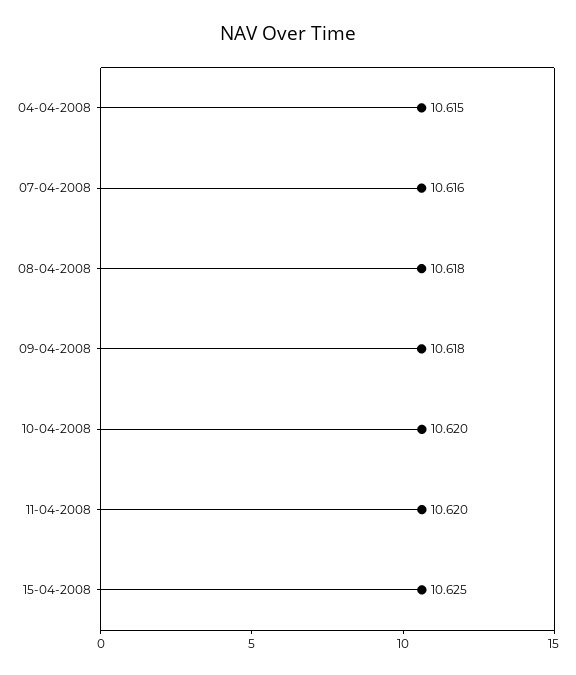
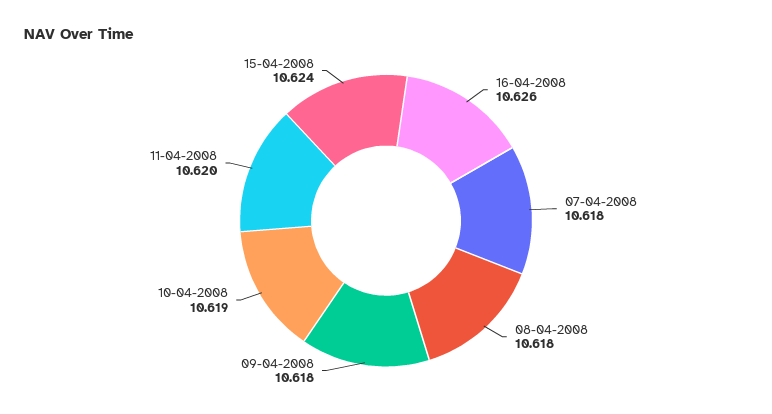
04-04-2008: 10.615 -> none
07-04-2008: 10.616 -> 10.618
10-04-2008: 10.62 -> 10.619
15-04-2008: 10.625 -> 10.624
16-04-2008: none -> 10.626

